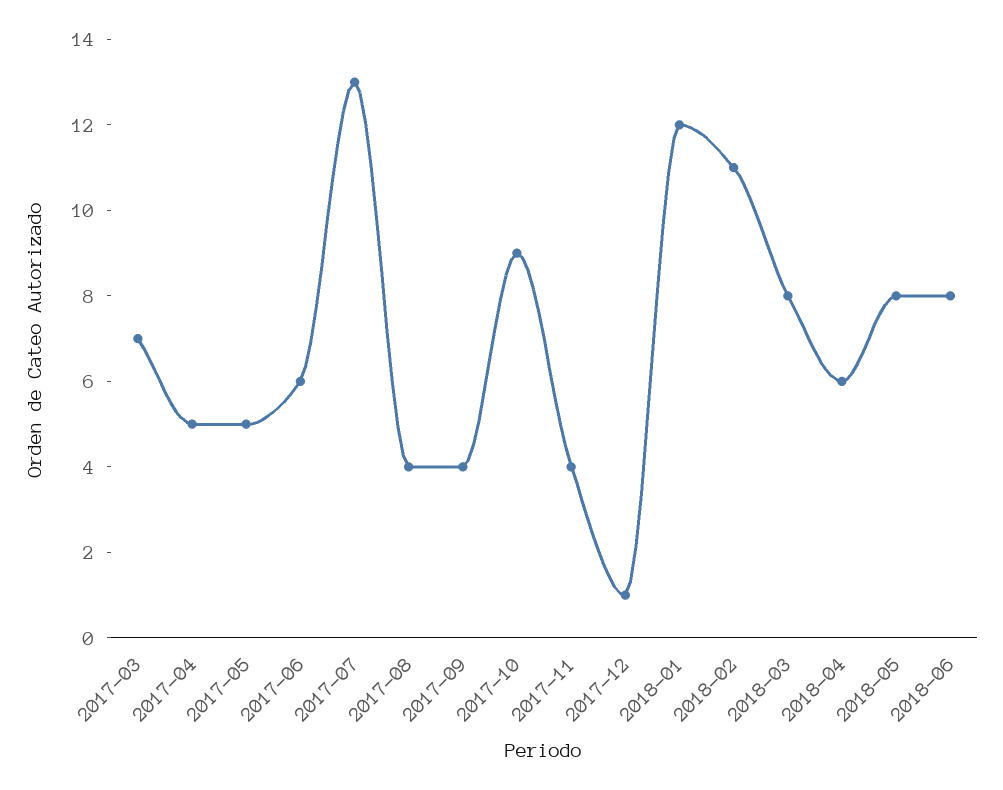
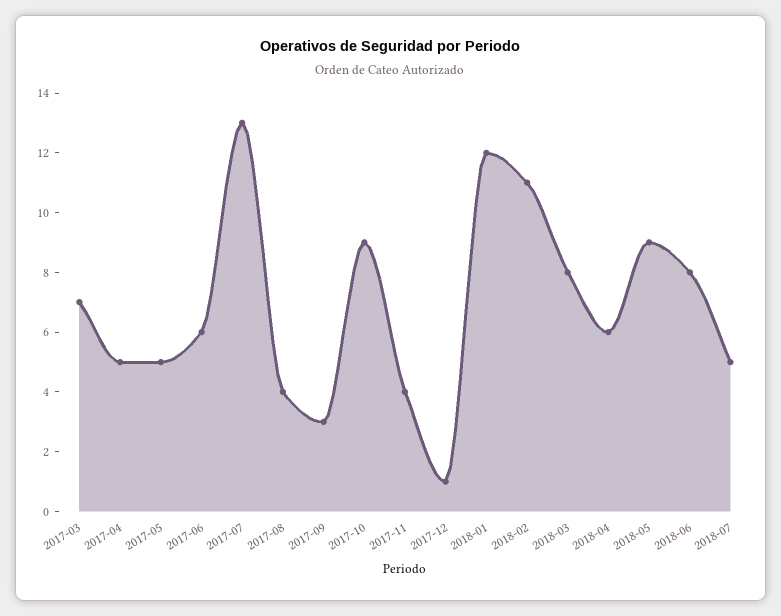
2017-09: 4 -> 3
2018-05: 8 -> 9
2018-07: none -> 5

